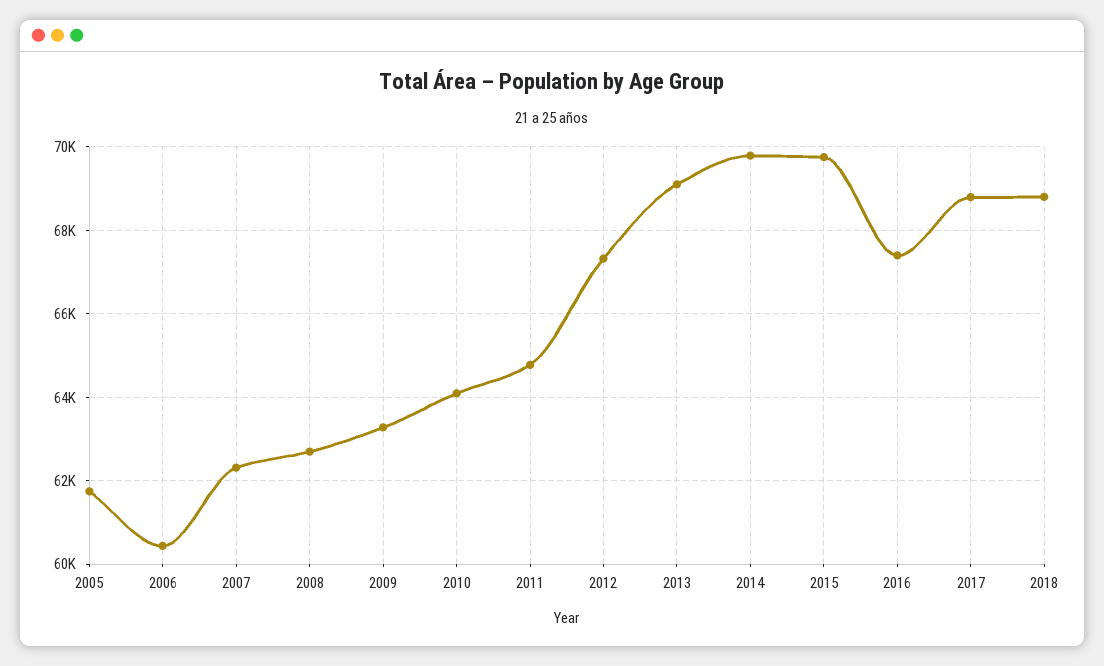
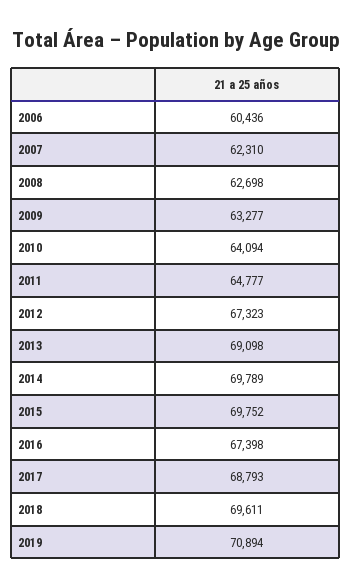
2005: 61800 -> none
2018: 68800 -> 69611
2019: none -> 70894

